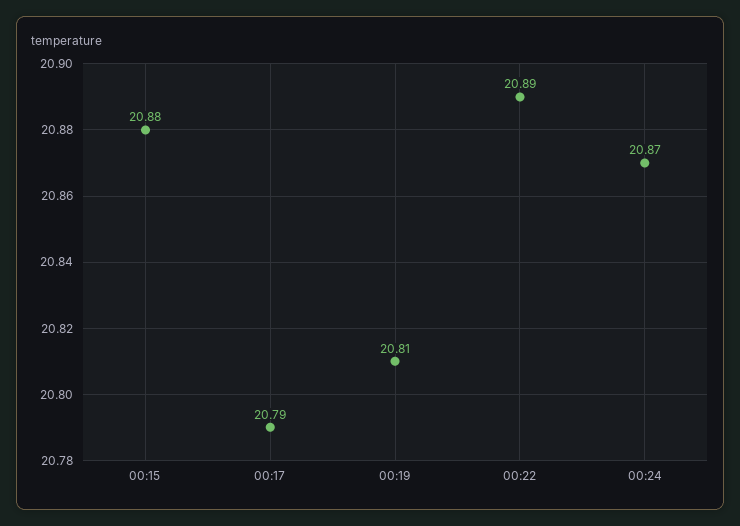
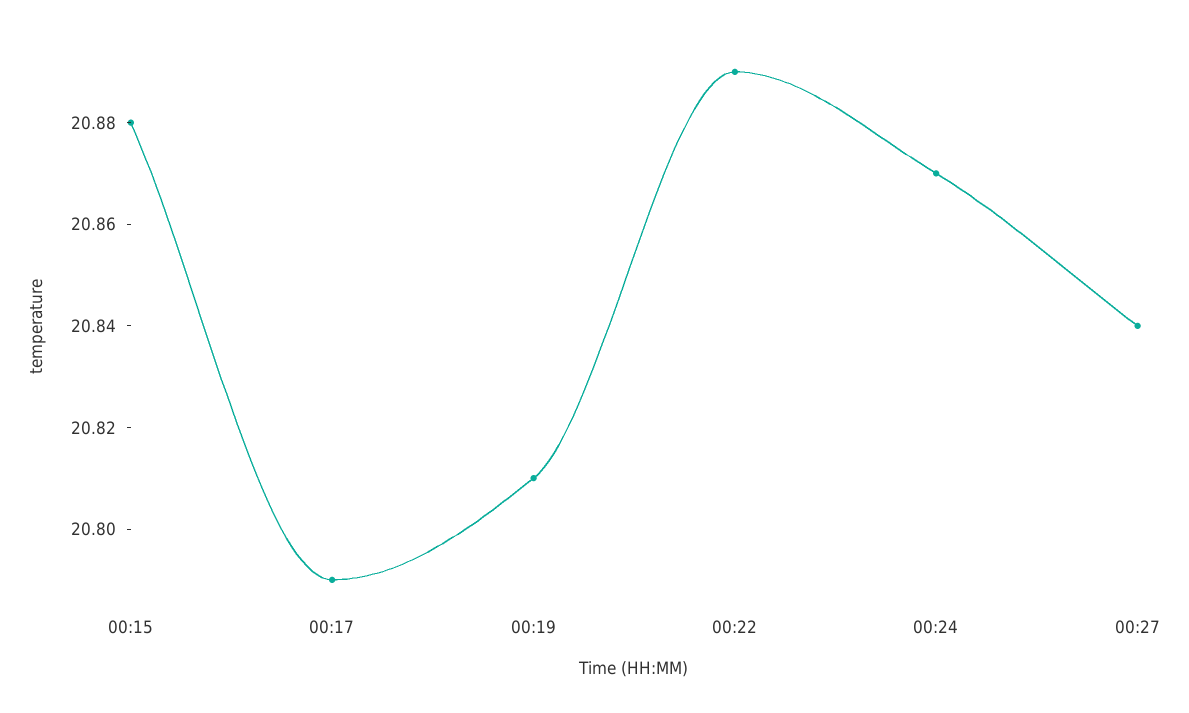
00:27: none -> 20.84

